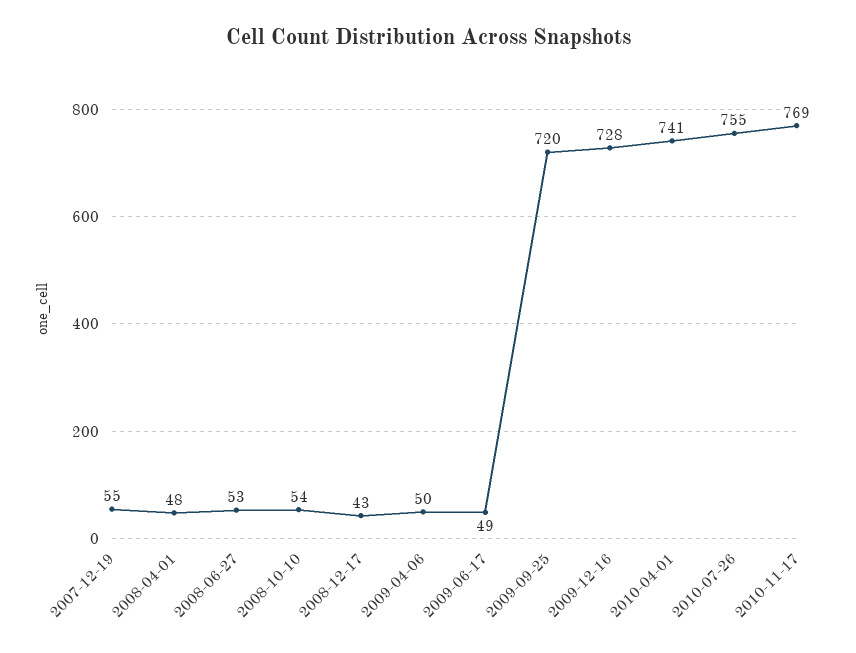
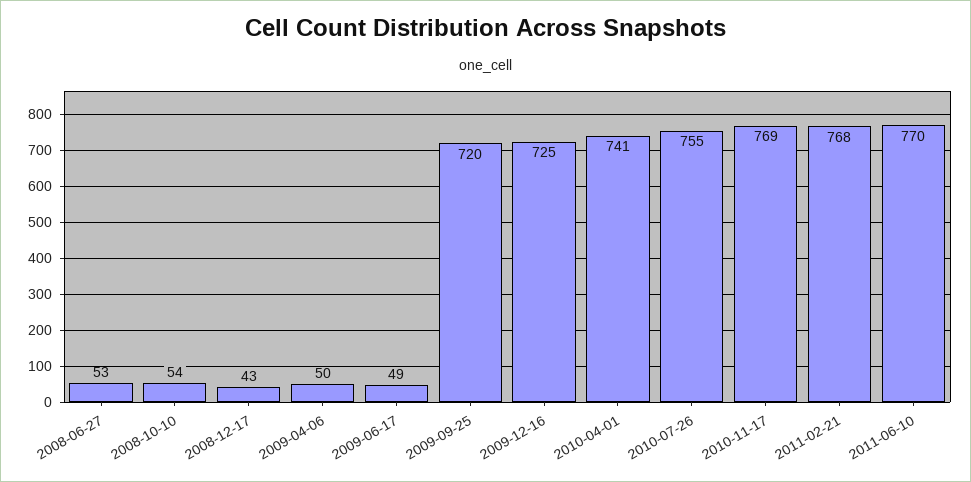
2007-12-19: 55 -> none
2008-04-01: 48 -> none
2009-12-16: 728 -> 725
2011-02-21: none -> 768
2011-06-10: none -> 770

